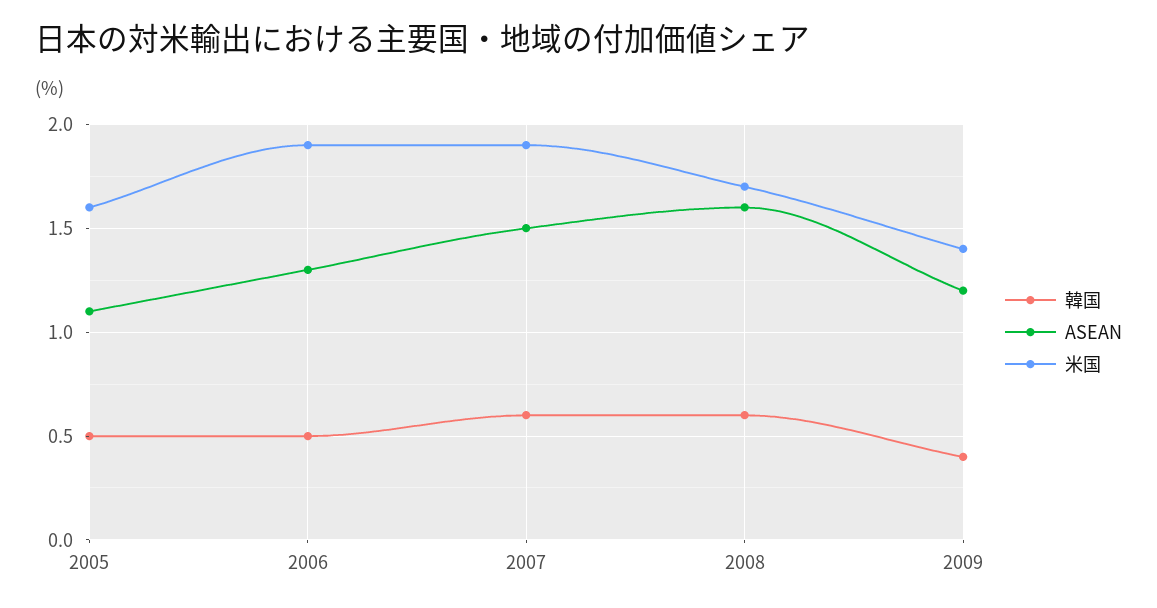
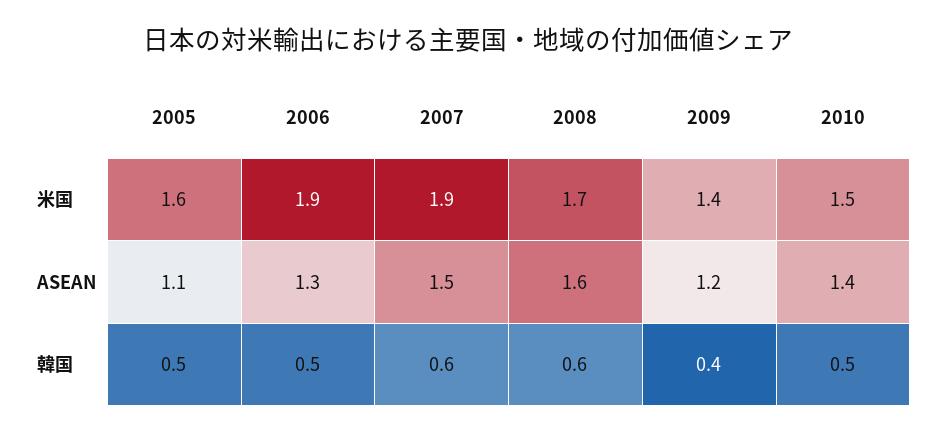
米国, 2010: none -> 1.5
ASEAN, 2010: none -> 1.4
韓国, 2010: none -> 0.5

